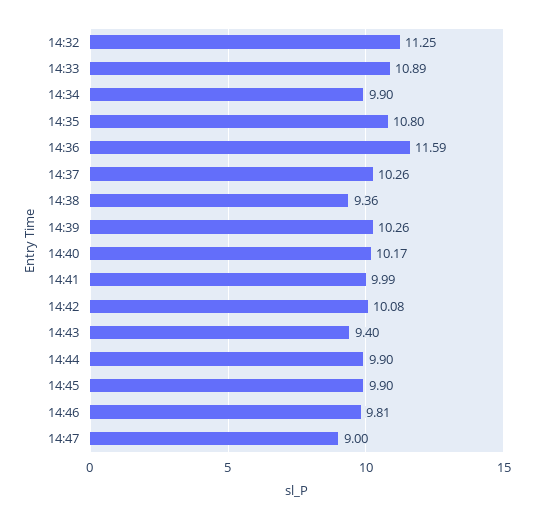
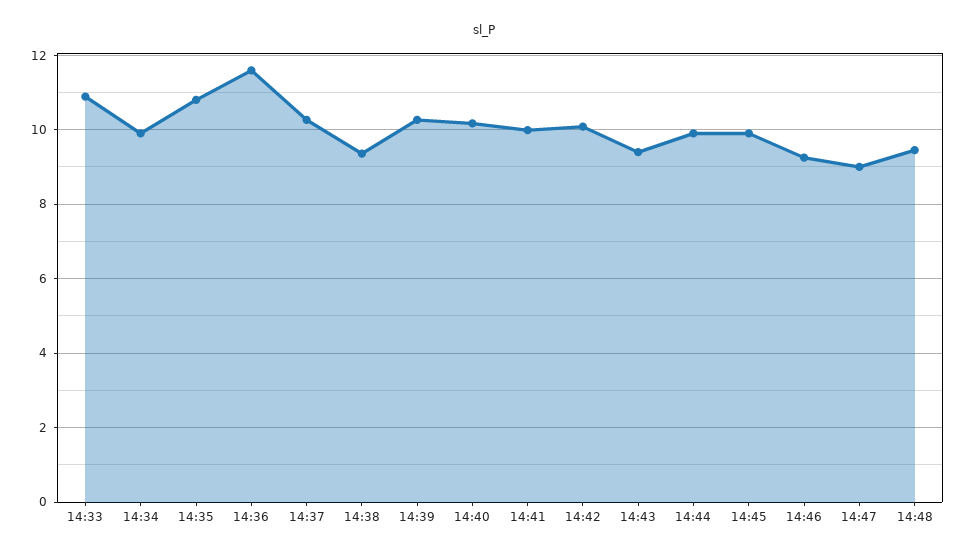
14:32: 11.25 -> none
14:46: 9.81 -> 9.2
14:48: none -> 9.4

